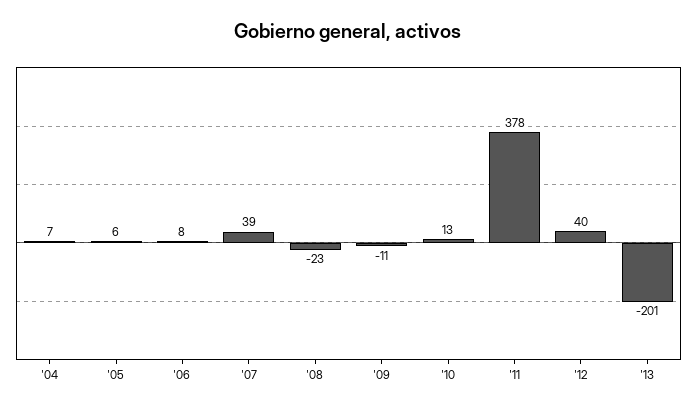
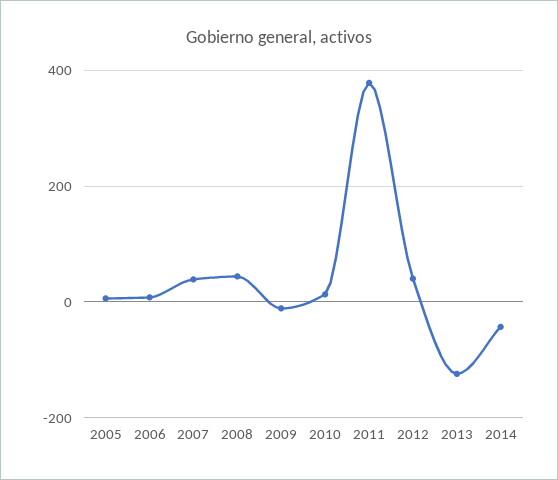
'04: 7 -> none
'08: -23 -> 40
'13: -201 -> -120
2014: none -> -40

